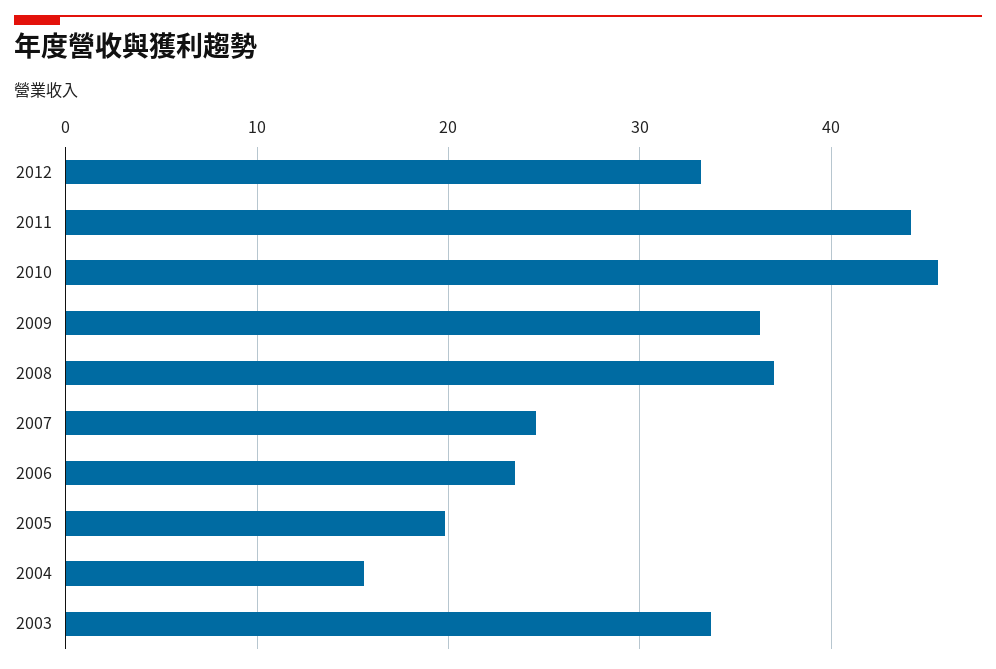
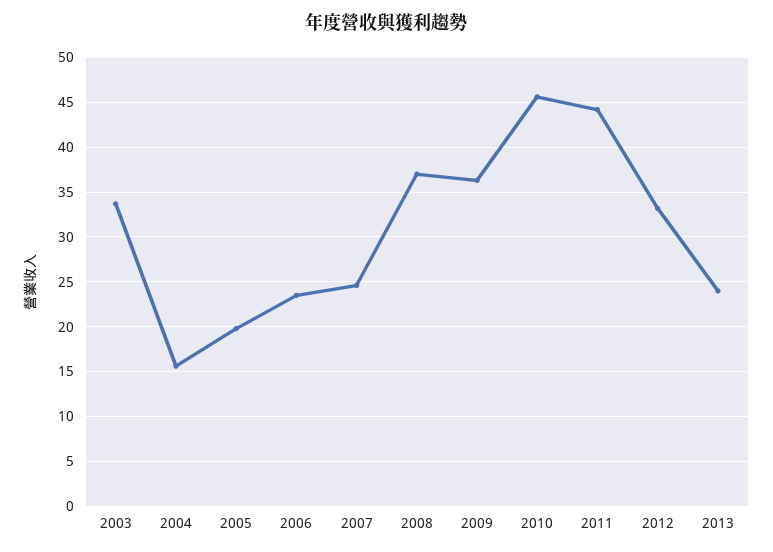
2013: none -> 24

